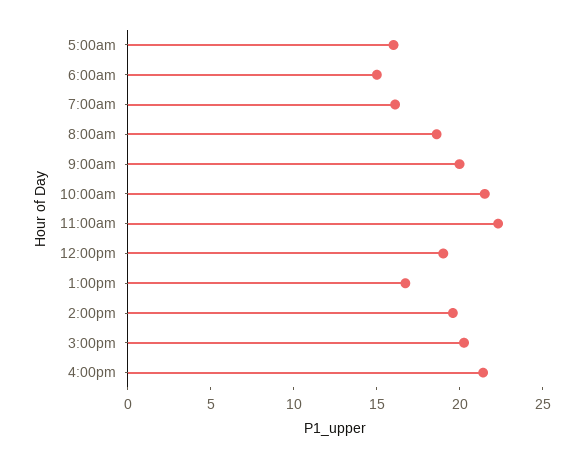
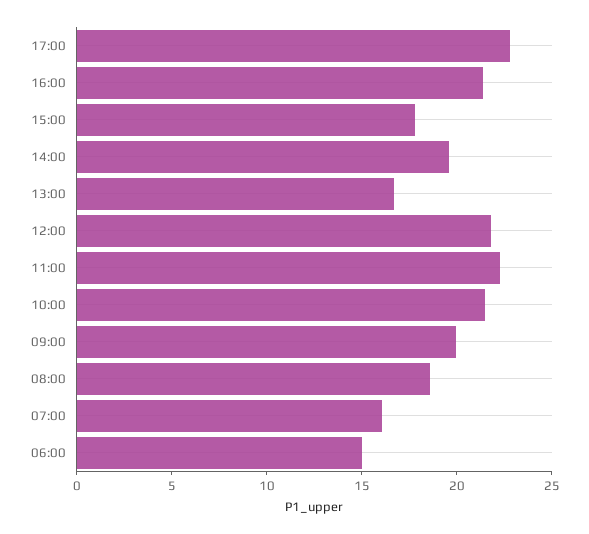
5:00am: 16 -> none
12:00pm: 19 -> 22
3:00pm: 20 -> 18
17:00: none -> 23

